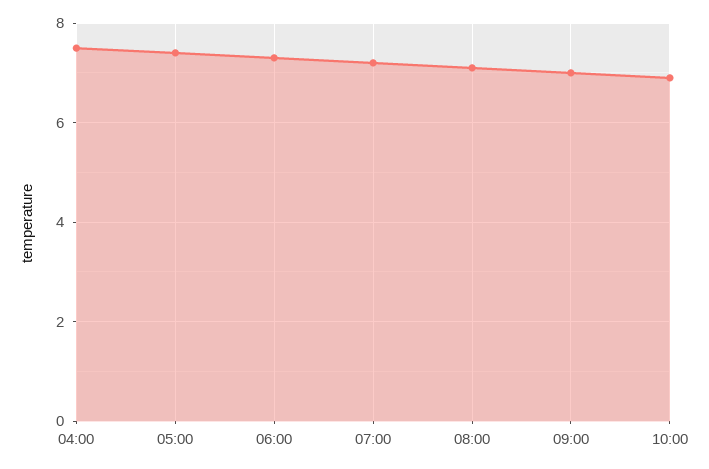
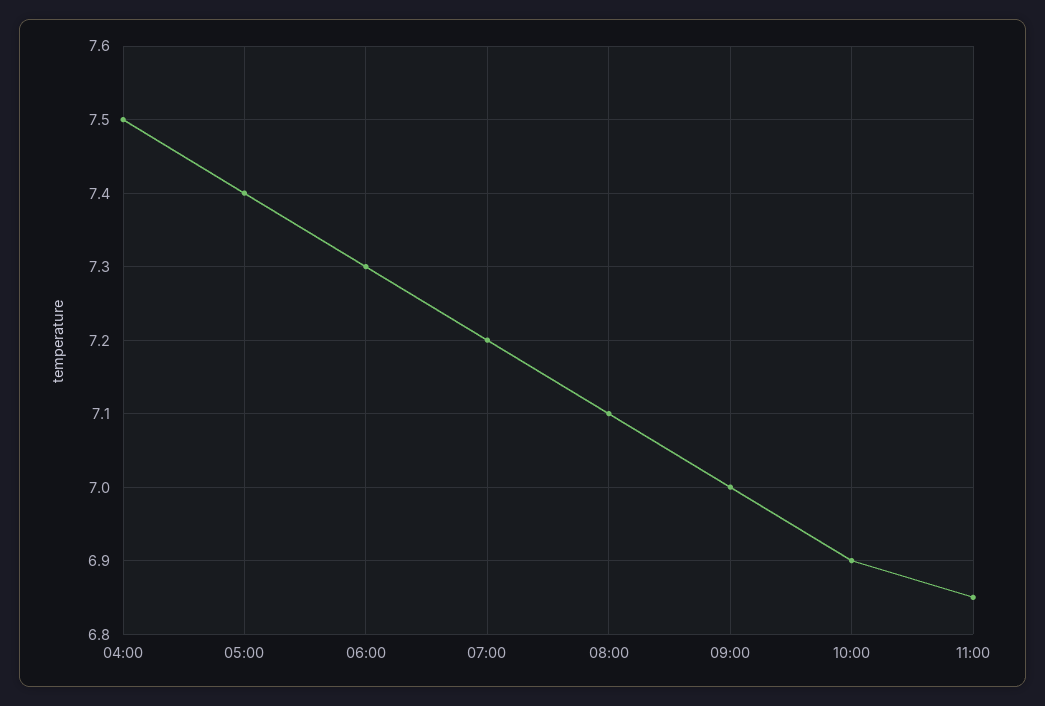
11:00: none -> 6.85

